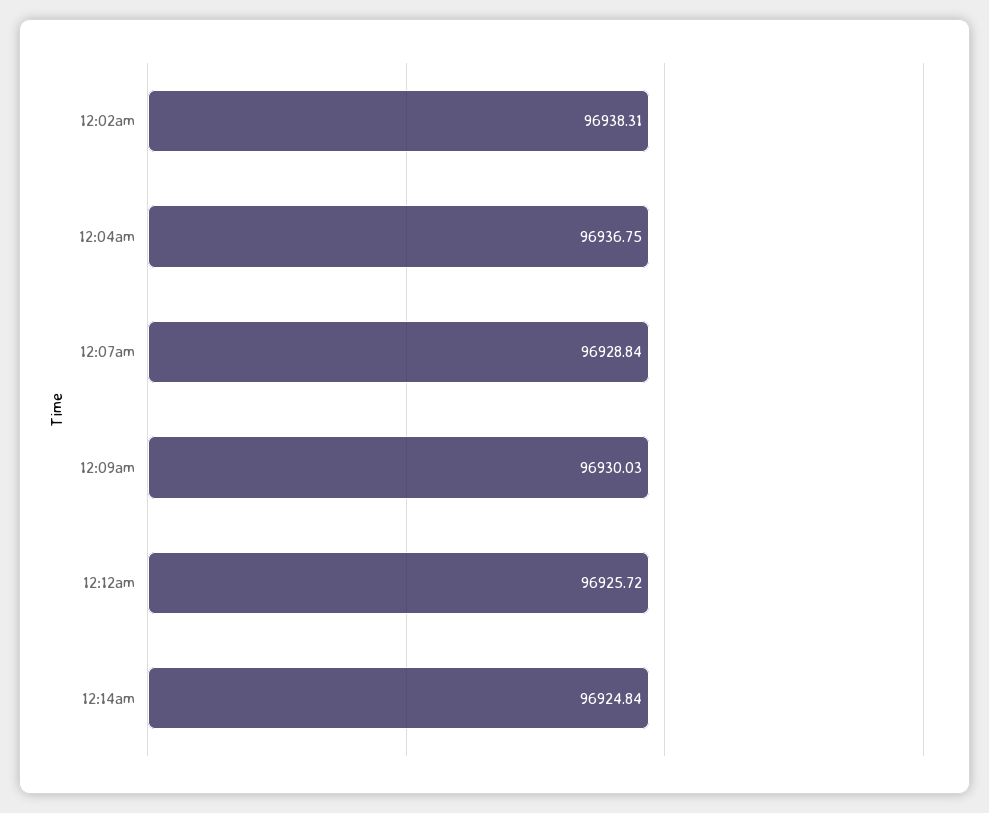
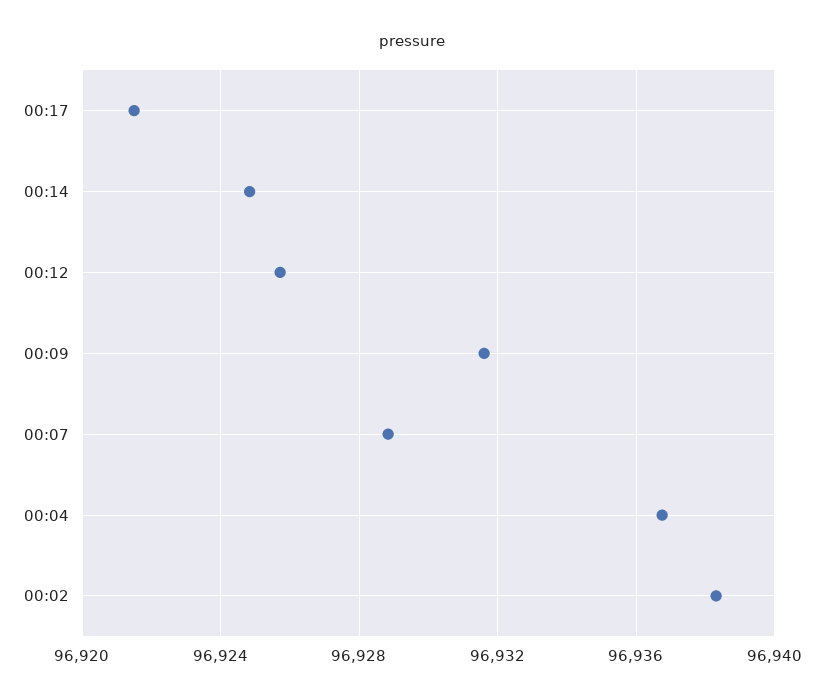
12:09am: 96930.03 -> 96931.5
00:17: none -> 96921.5

